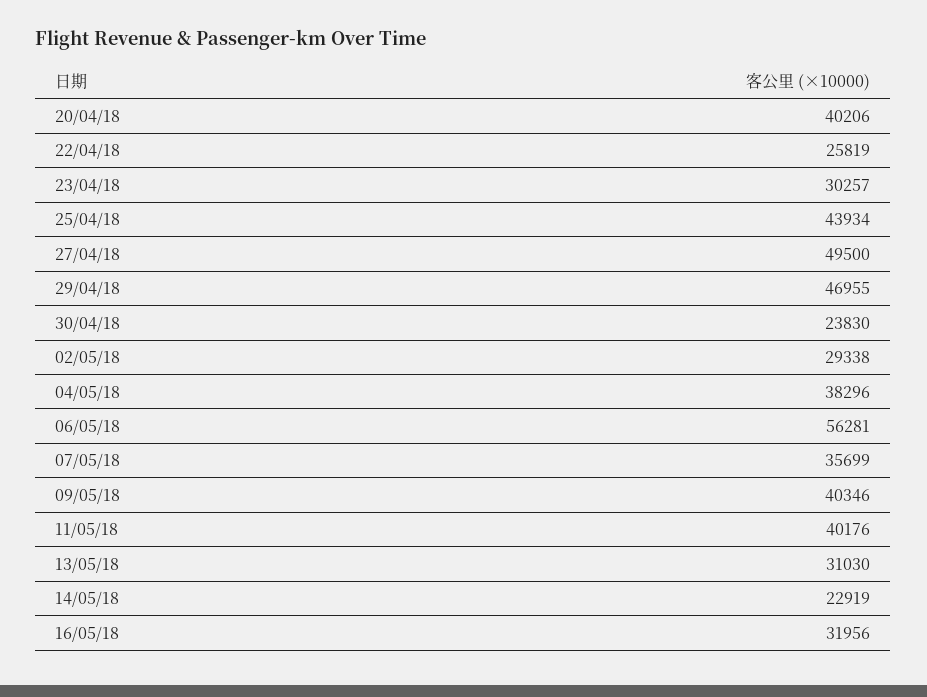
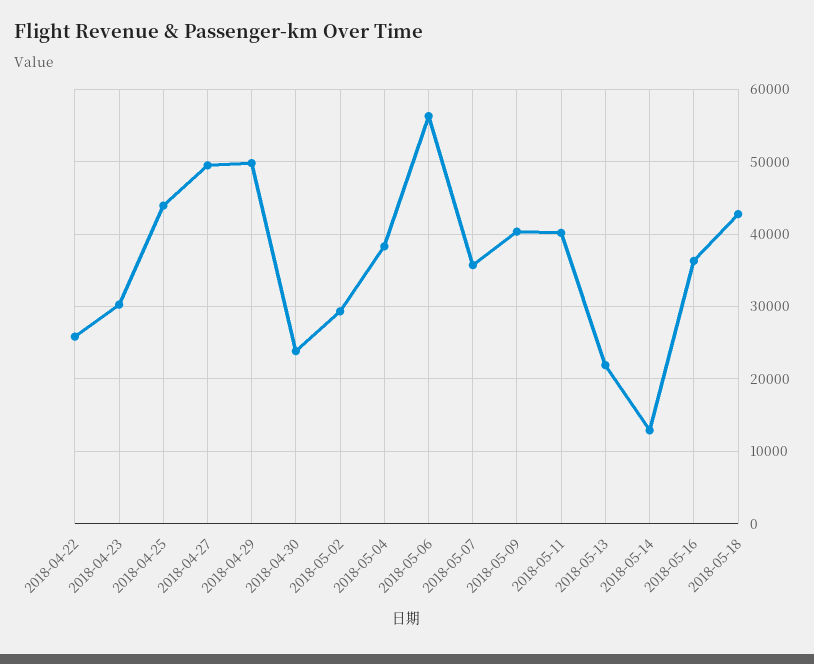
20/04/18: 40206 -> none
29/04/18: 46955 -> 50000
13/05/18: 31030 -> 22000
14/05/18: 22919 -> 13000
16/05/18: 31956 -> 36000
2018-05-18: none -> 43000

